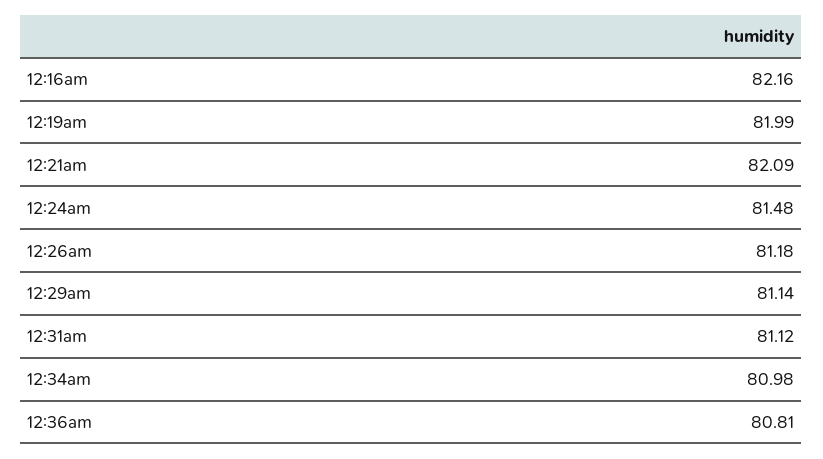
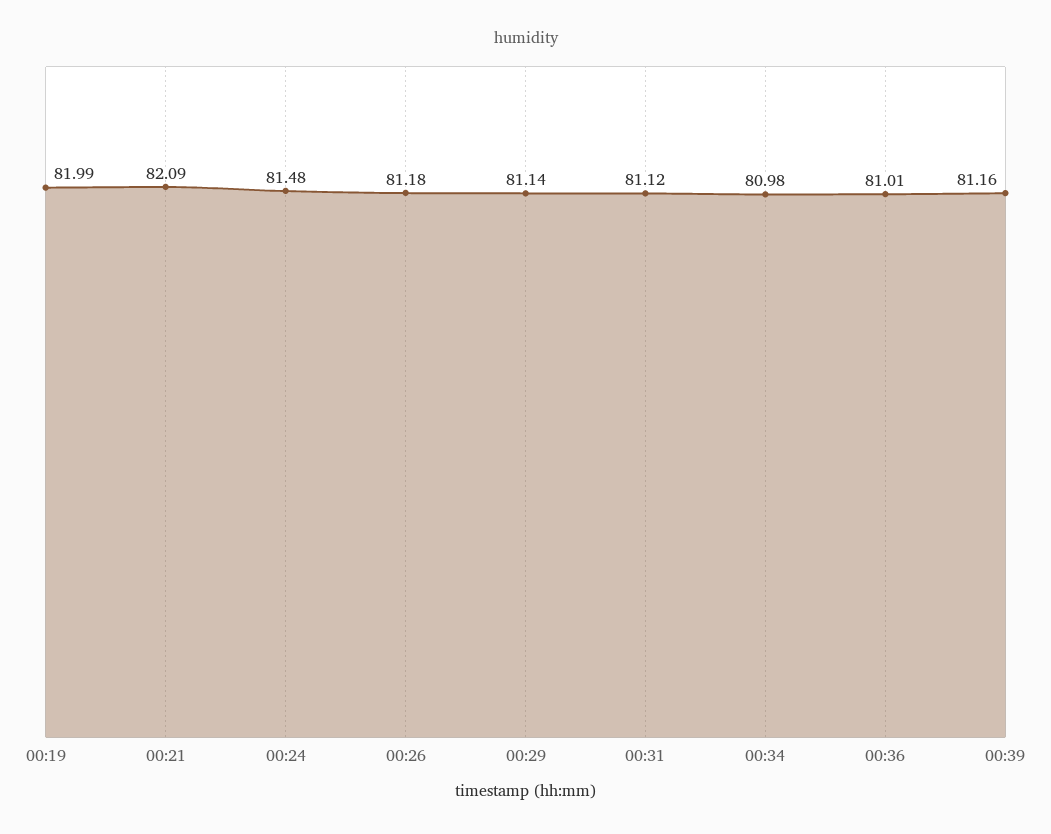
12:16am: 82.16 -> none
12:36am: 80.81 -> 81.01
00:39: none -> 81.16

